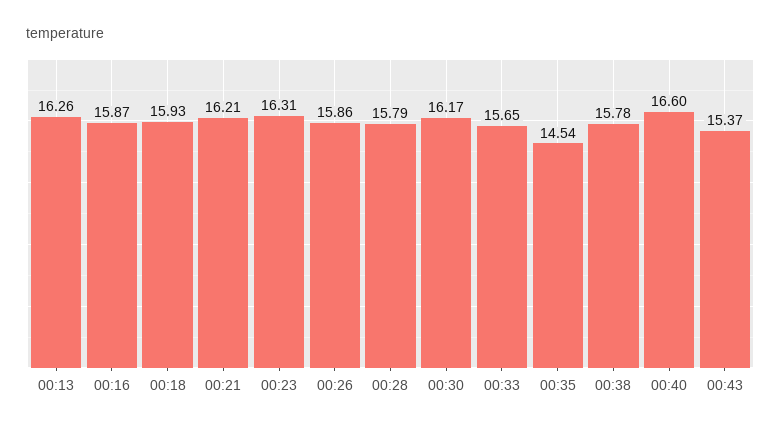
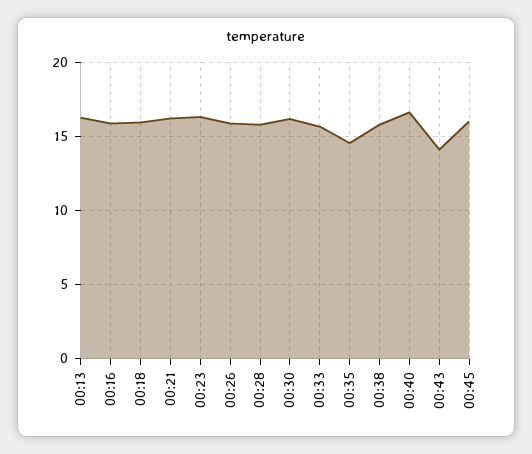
00:43: 15.37 -> 14
00:45: none -> 16

